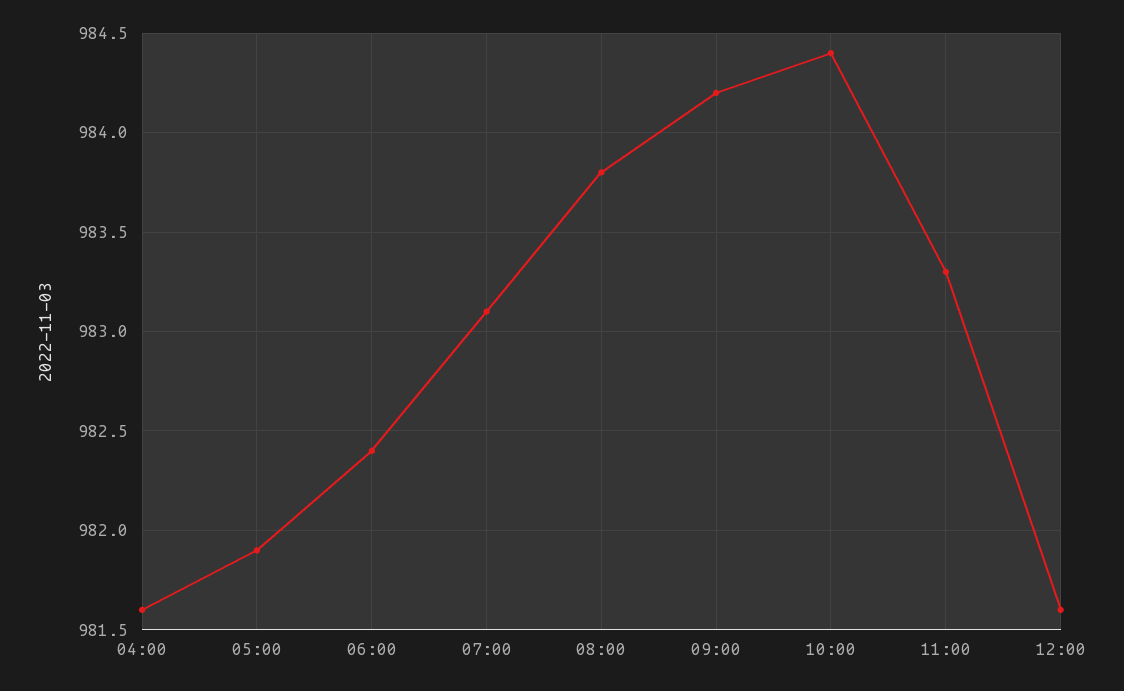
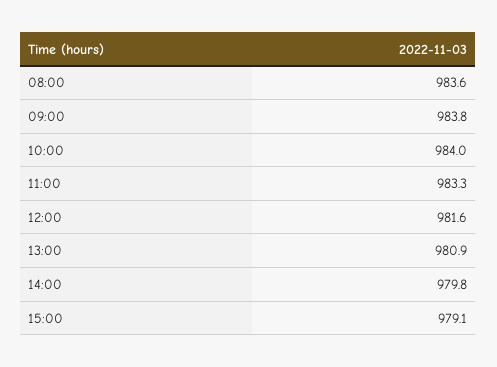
04:00: 981.6 -> none
05:00: 981.9 -> none
06:00: 982.4 -> none
07:00: 983.1 -> none
08:00: 983.8 -> 983.6
09:00: 984.2 -> 983.8
10:00: 984.4 -> 984
13:00: none -> 980.9
14:00: none -> 979.8
15:00: none -> 979.1

